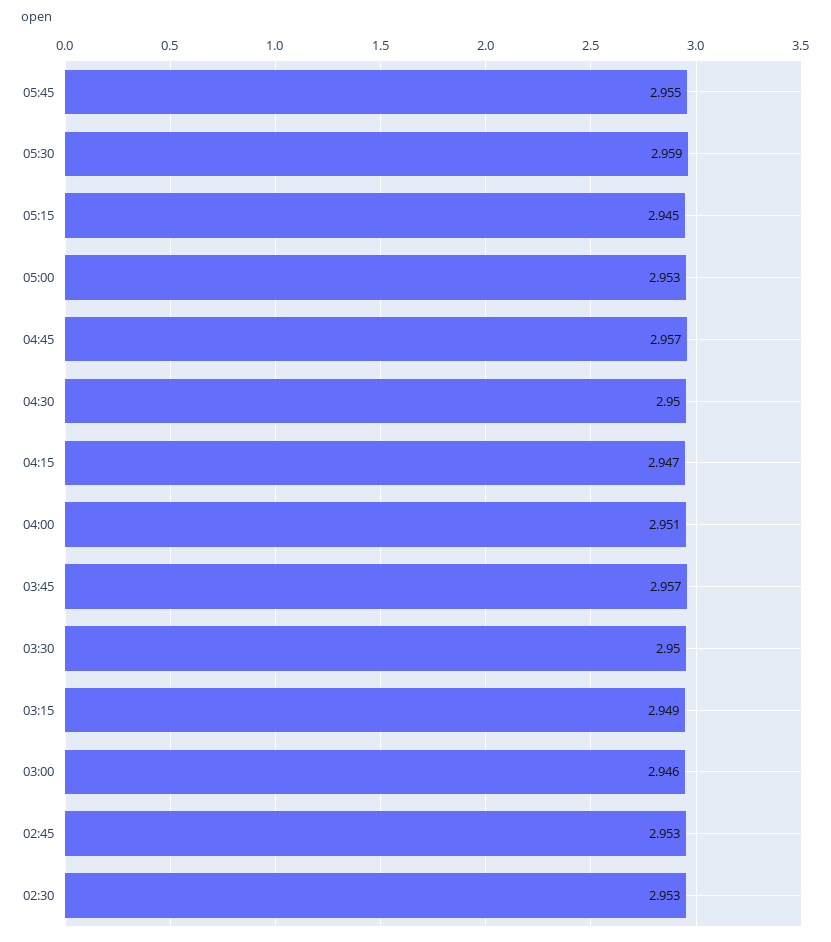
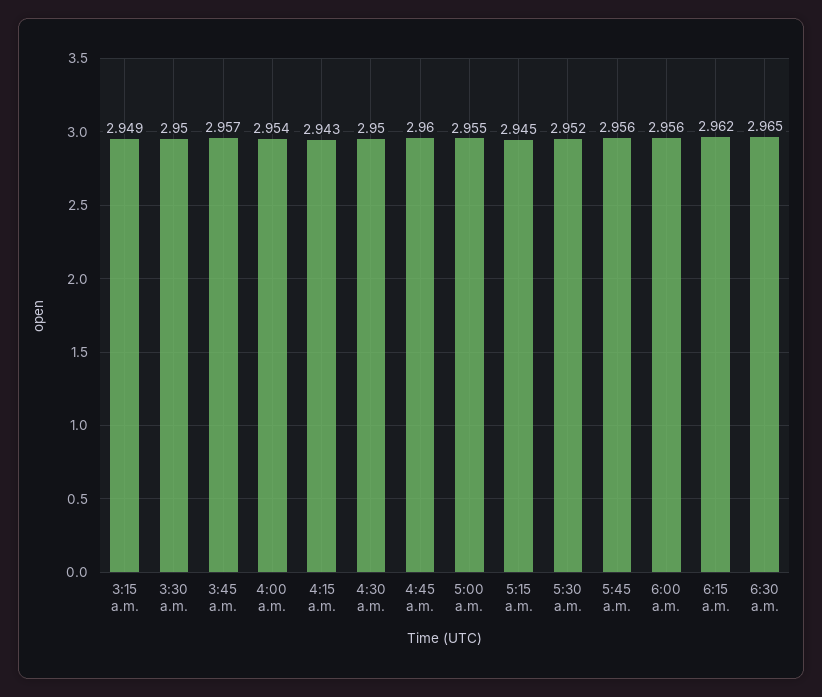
05:45: 2.955 -> 2.956
05:30: 2.959 -> 2.952
05:00: 2.953 -> 2.955
04:45: 2.957 -> 2.96
04:15: 2.947 -> 2.943
04:00: 2.951 -> 2.954
03:00: 2.946 -> none
02:45: 2.953 -> none
02:30: 2.953 -> none
6:00 a.m.: none -> 2.956
6:15 a.m.: none -> 2.962
6:30 a.m.: none -> 2.965

